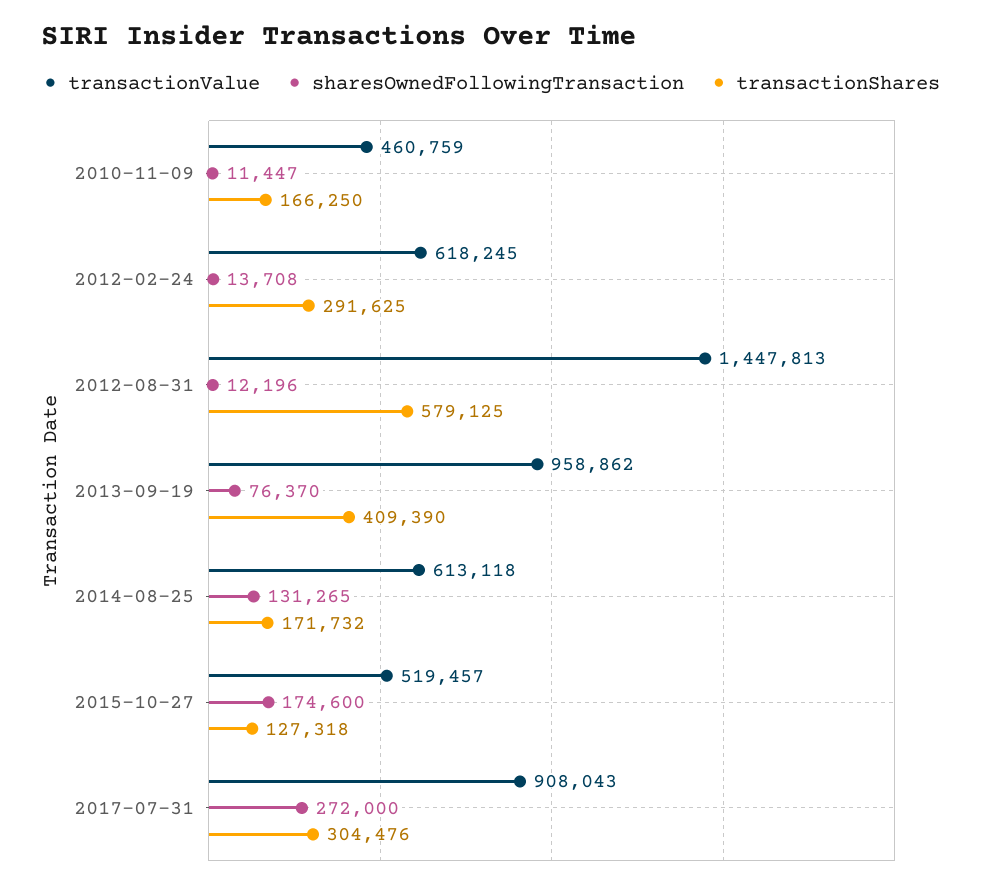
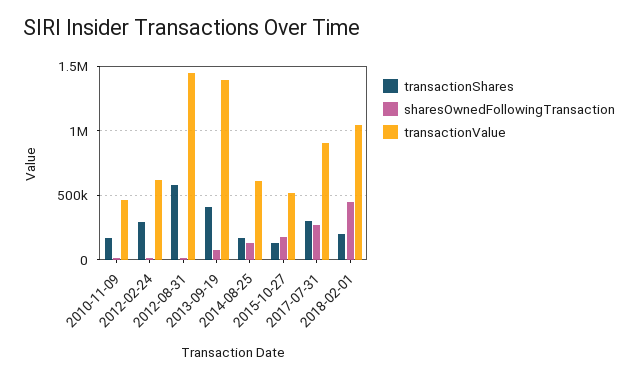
transactionValue, 2013-09-19: 958862 -> 1400000
transactionShares, 2018-02-01: none -> 200000
sharesOwnedFollowingTransaction, 2018-02-01: none -> 450000
transactionValue, 2018-02-01: none -> 1050000

